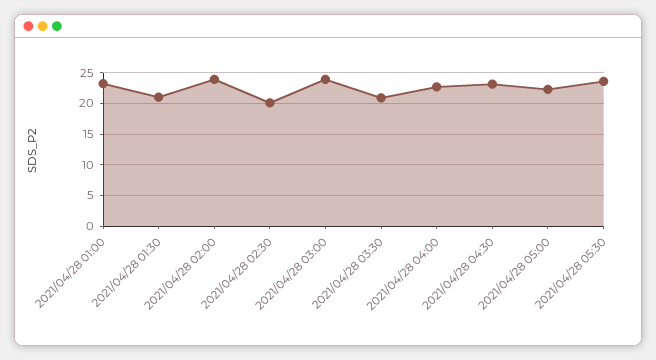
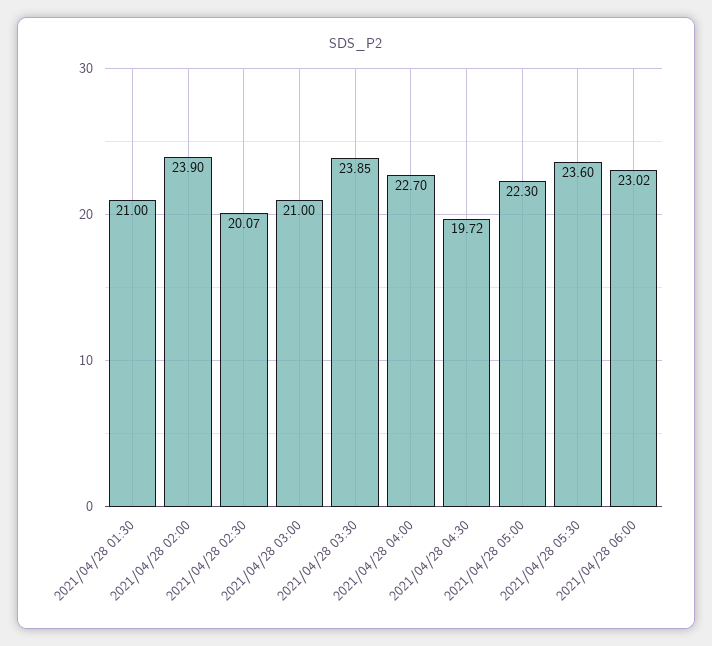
2021/04/28 01:00: 23 -> none
2021/04/28 03:00: 24 -> 21
2021/04/28 03:30: 21 -> 23.85
2021/04/28 04:30: 23 -> 19.72
2021/04/28 06:00: none -> 23.02

